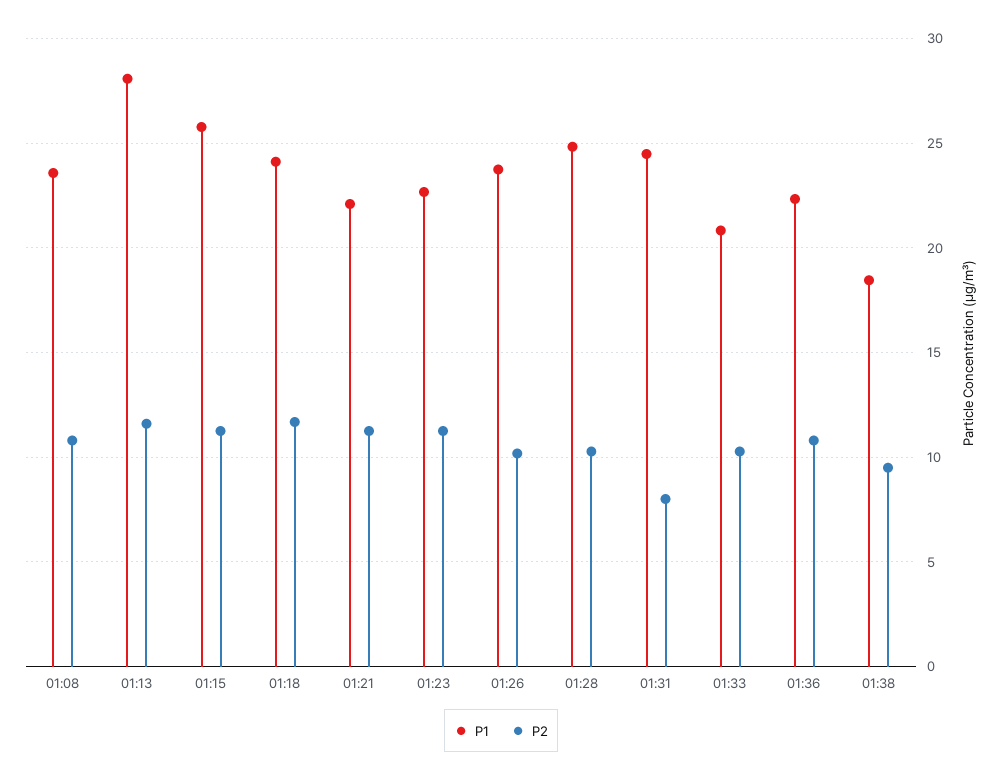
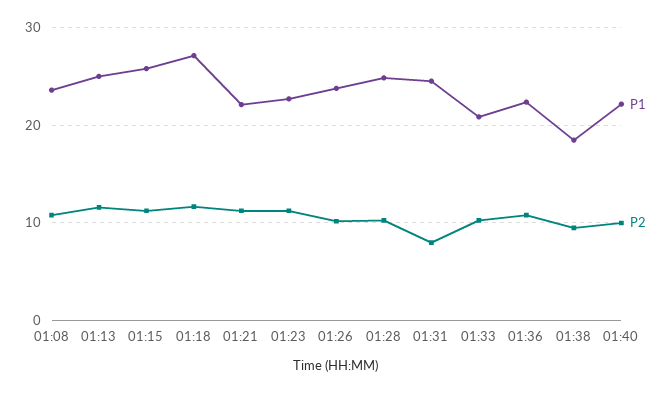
P1, 01:13: 28 -> 25
P1, 01:18: 24 -> 27
P1, 01:40: none -> 22
P2, 01:40: none -> 10

